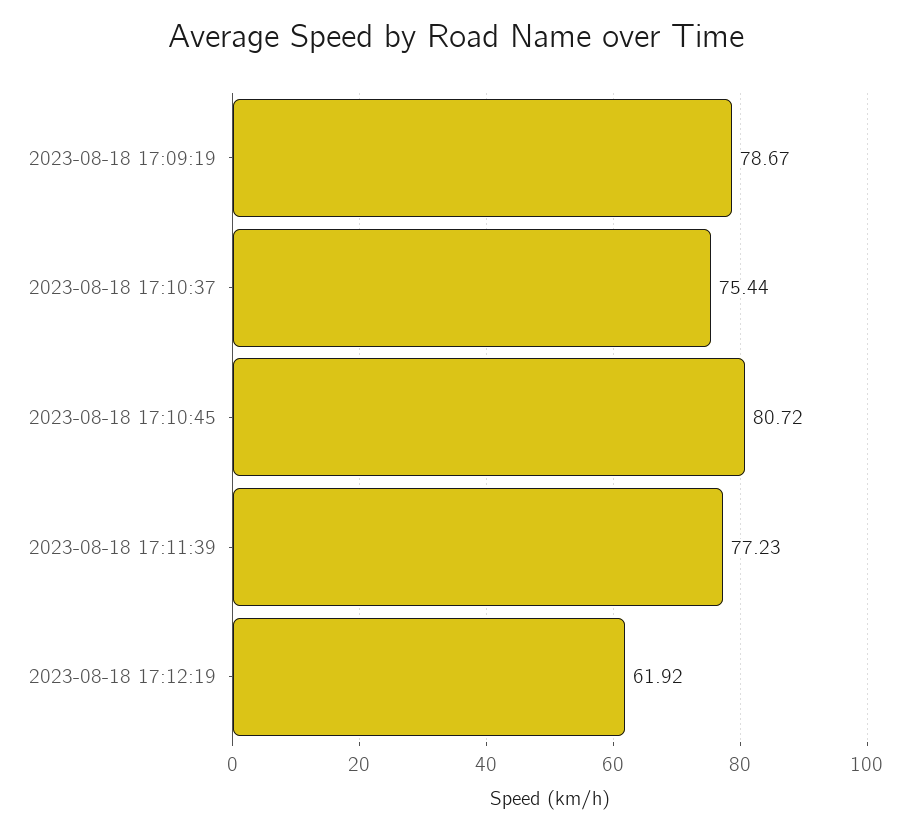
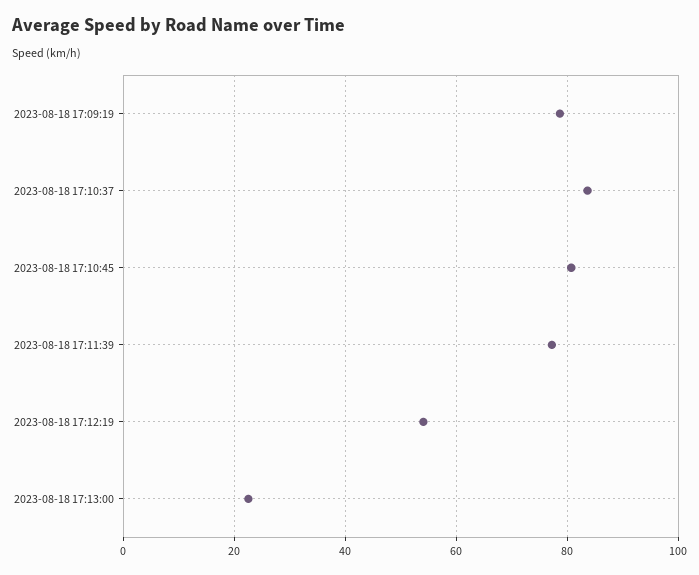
2023-08-18 17:10:37: 75.44 -> 84
2023-08-18 17:12:19: 61.92 -> 54
2023-08-18 17:13:00: none -> 22

